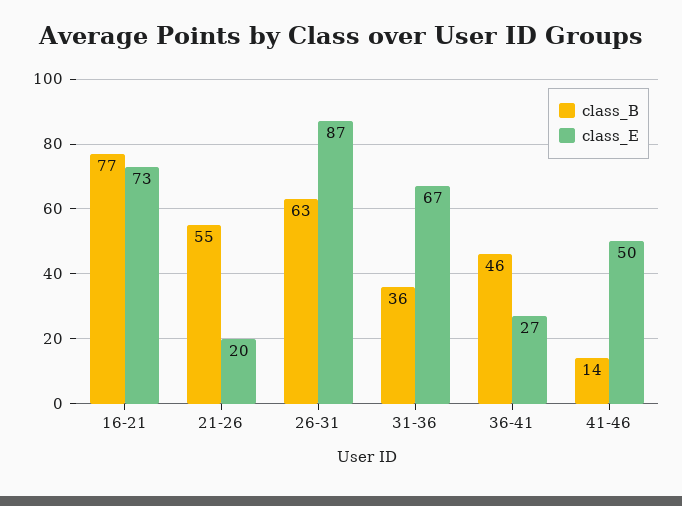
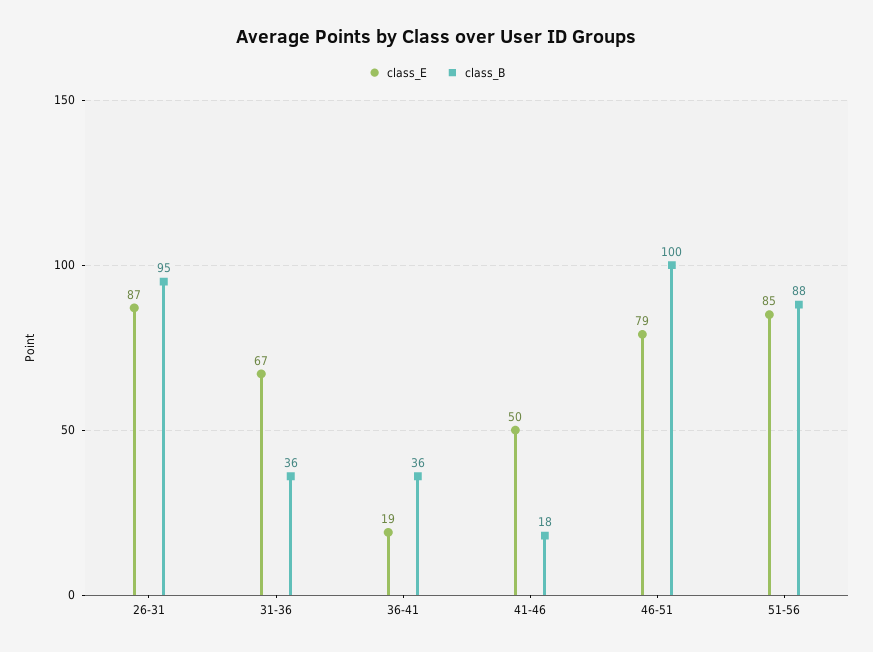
class_B, 16-21: 77 -> none
class_E, 16-21: 73 -> none
class_B, 21-26: 55 -> none
class_E, 21-26: 20 -> none
class_B, 26-31: 63 -> 95
class_B, 36-41: 46 -> 36
class_E, 36-41: 27 -> 19
class_B, 41-46: 14 -> 18
class_E, 46-51: none -> 79
class_B, 46-51: none -> 100
class_E, 51-56: none -> 85
class_B, 51-56: none -> 88

